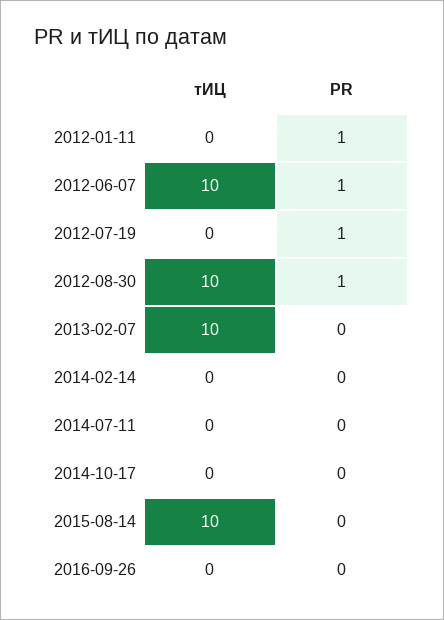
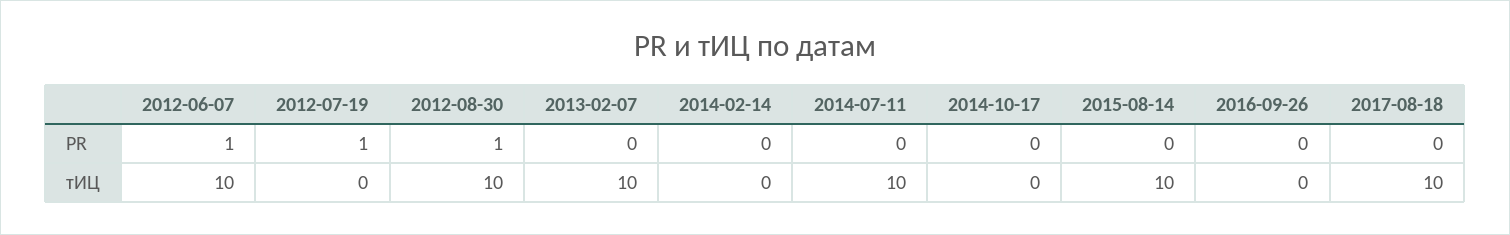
тИЦ, 2012-01-11: 0 -> none
PR, 2012-01-11: 1 -> none
тИЦ, 2014-07-11: 0 -> 10
PR, 2017-08-18: none -> 0
тИЦ, 2017-08-18: none -> 10

